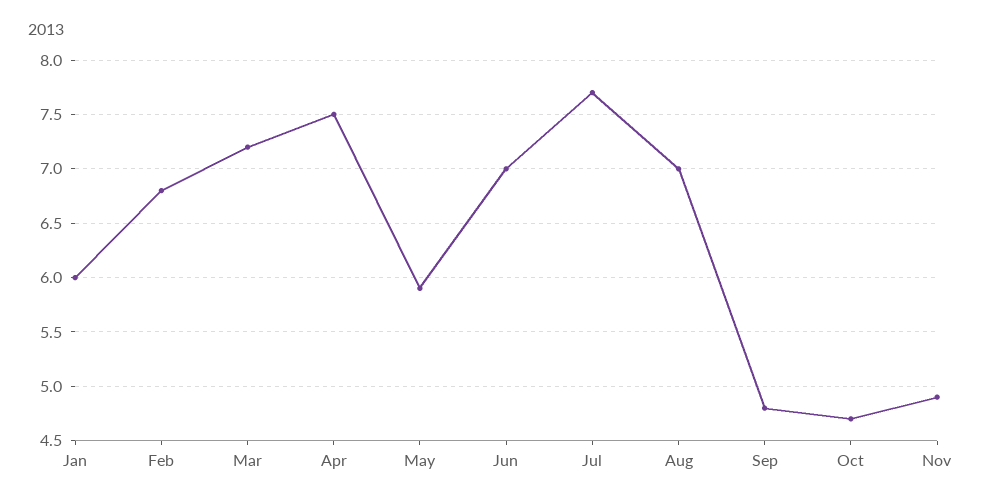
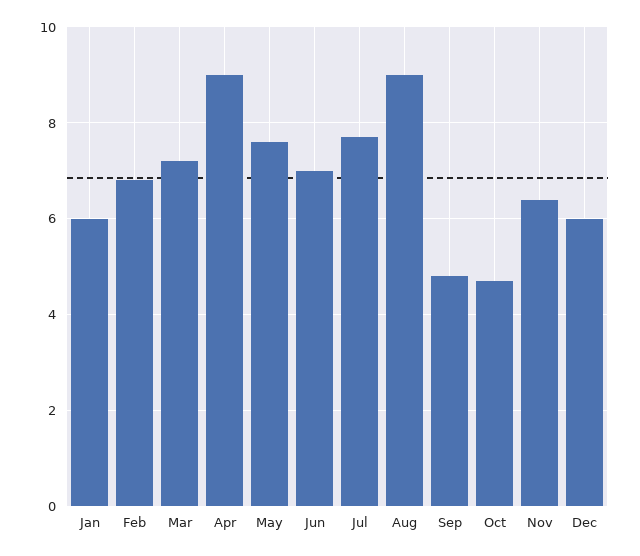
Apr: 7.5 -> 9
May: 5.9 -> 7.5
Aug: 7 -> 9
Nov: 4.9 -> 6.5
Dec: none -> 6

